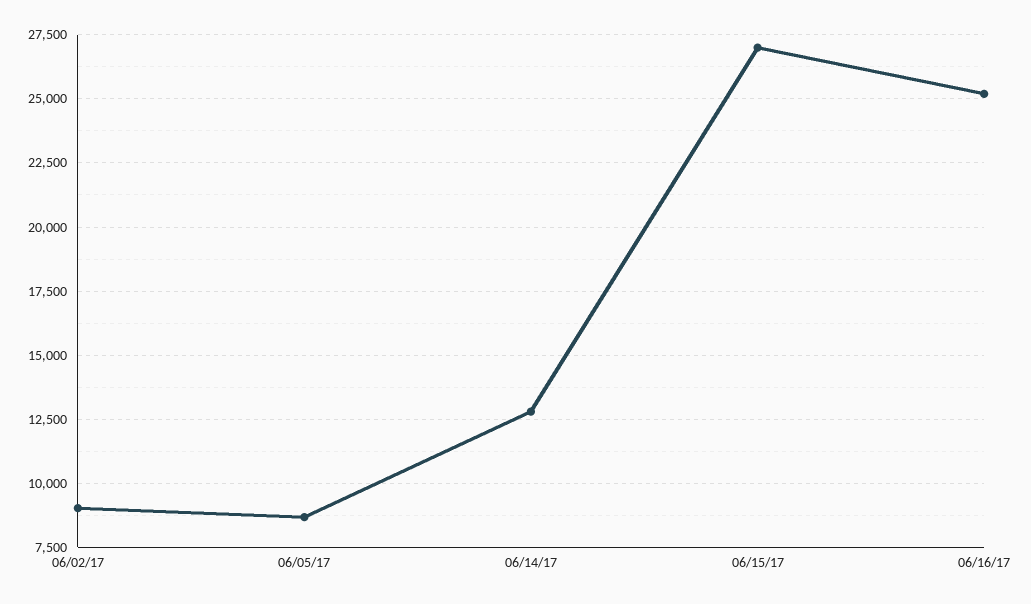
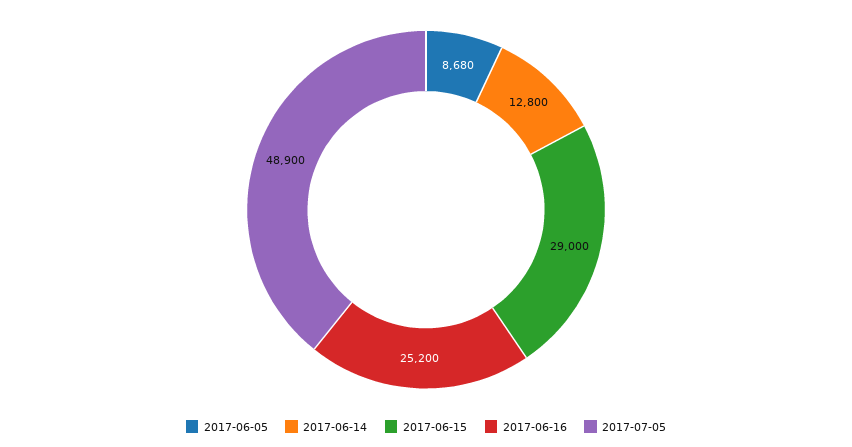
06/02/17: 9000 -> none
06/15/17: 27000 -> 29000
2017-07-05: none -> 48900

